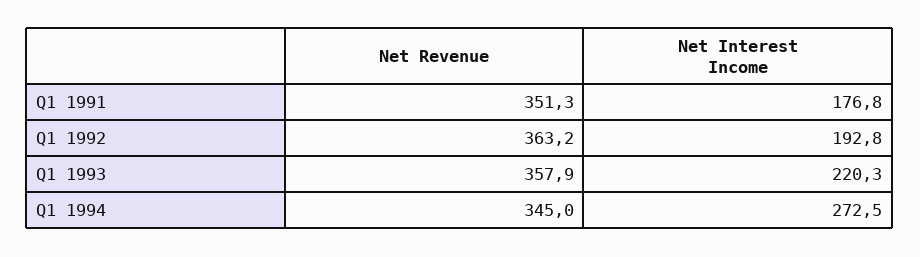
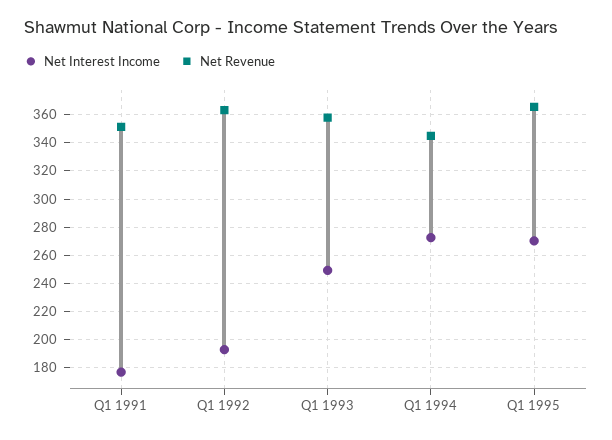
Net Interest Income, Q1 1993: 220.3 -> 250
Net Interest Income, Q1 1995: none -> 270
Net Revenue, Q1 1995: none -> 365

